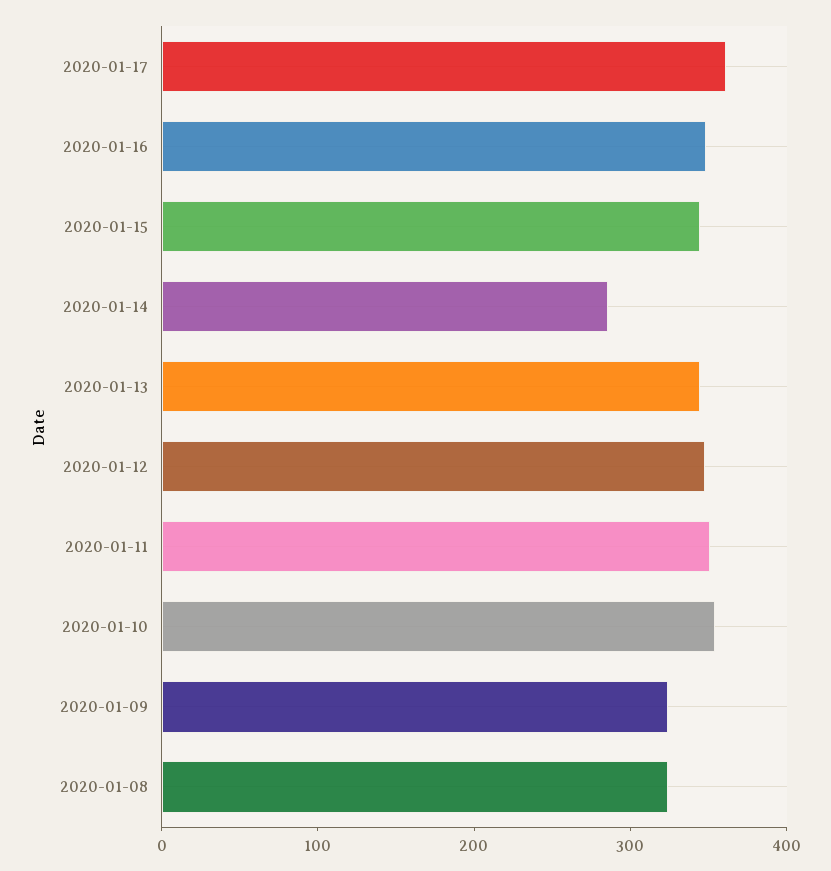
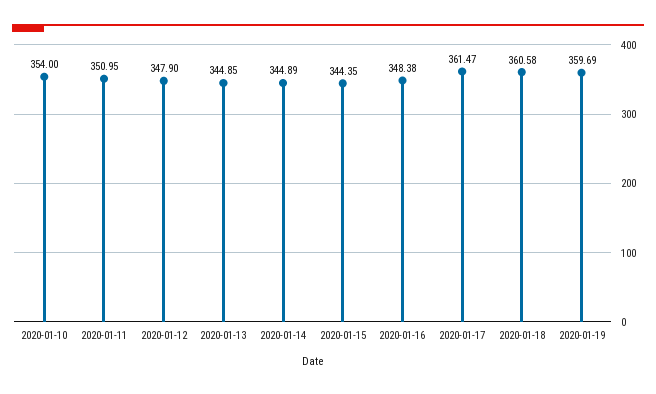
2020-01-14: 280 -> 344.89
2020-01-09: 320 -> none
2020-01-08: 320 -> none
2020-01-18: none -> 360.58
2020-01-19: none -> 359.69

